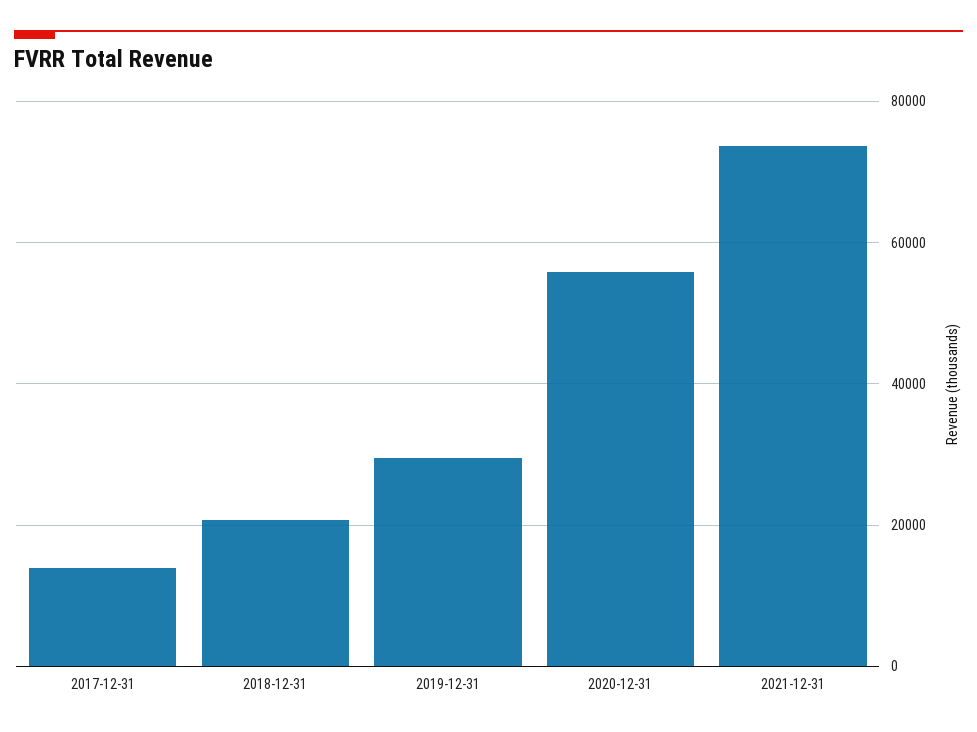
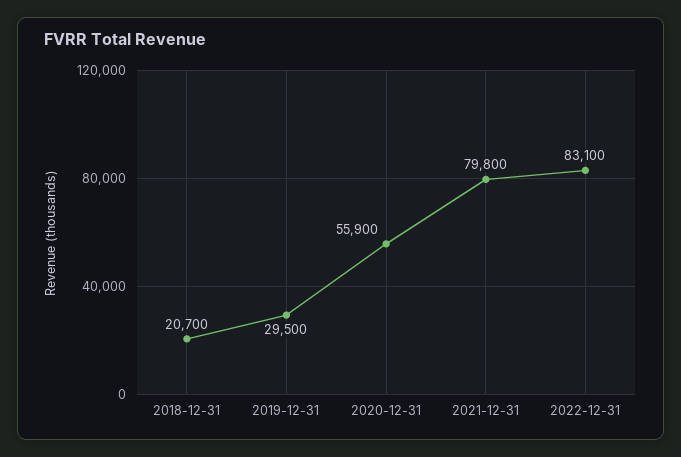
2017-12-31: 14000 -> none
2021-12-31: 74000 -> 79800
2022-12-31: none -> 83100

